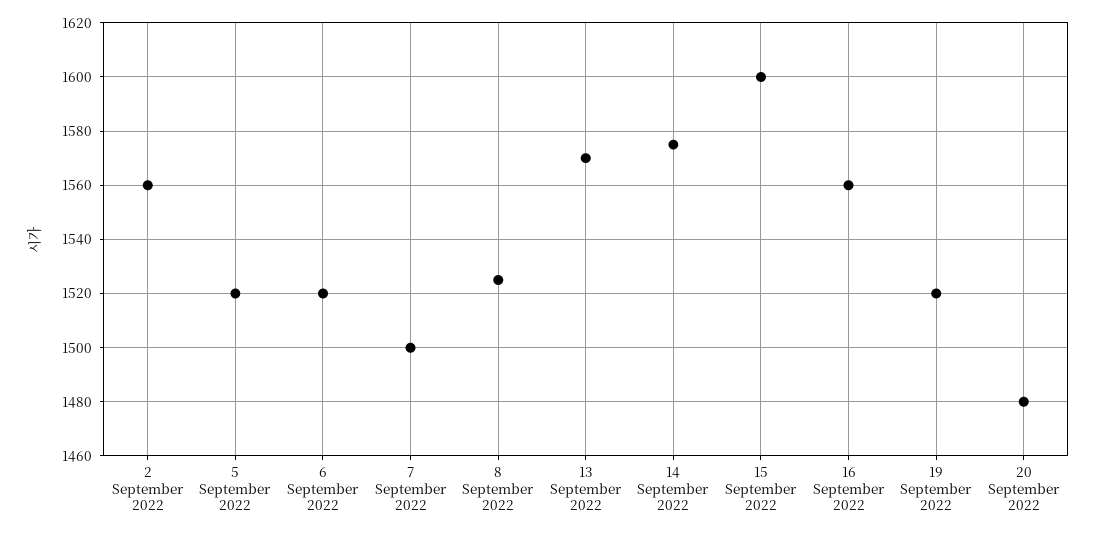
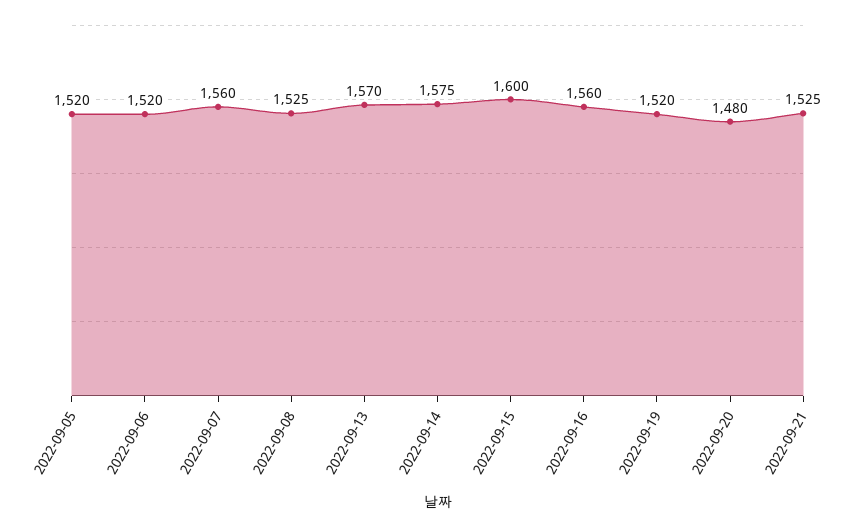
2 September 2022: 1560 -> none
7 September 2022: 1500 -> 1560
2022-09-21: none -> 1525

